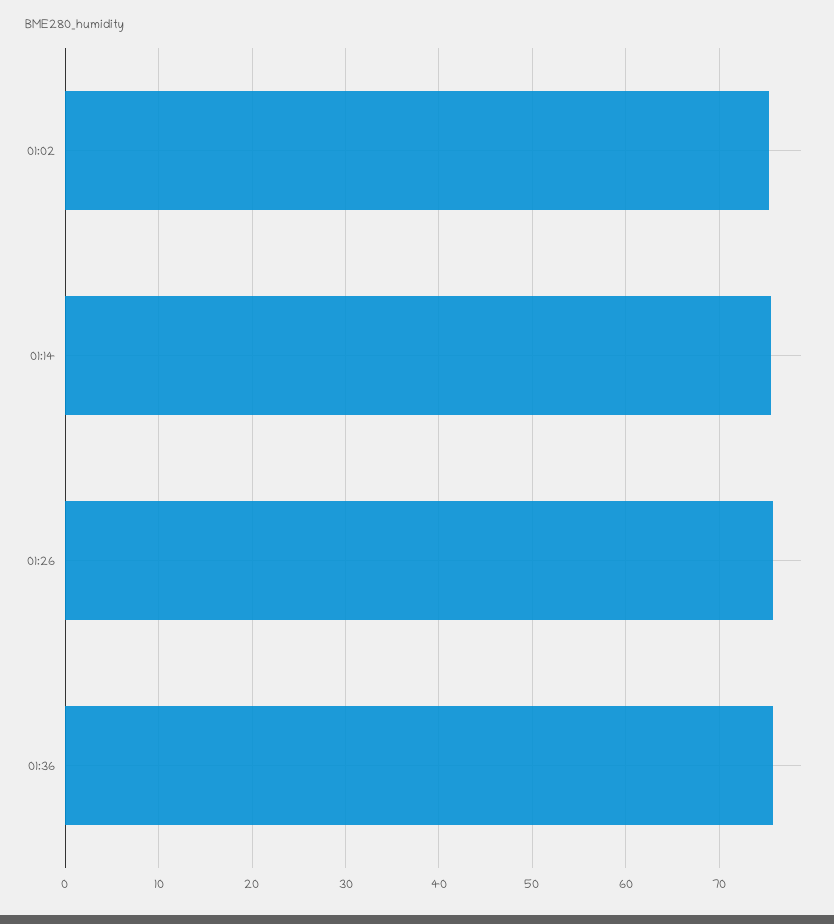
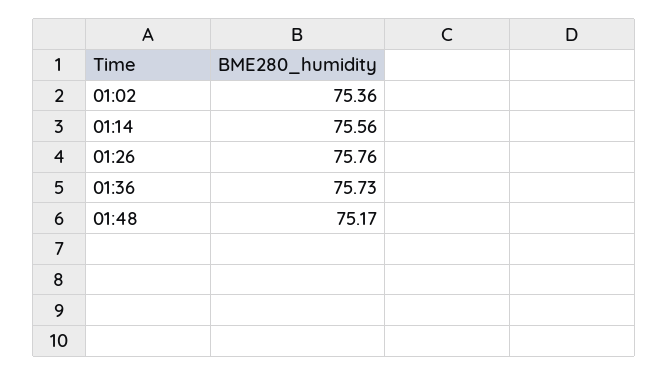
01:48: none -> 75.17

